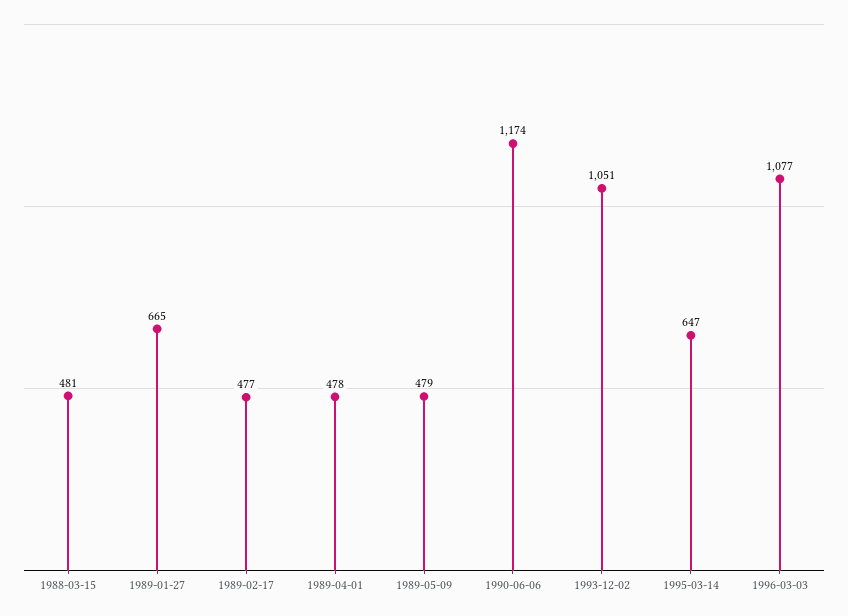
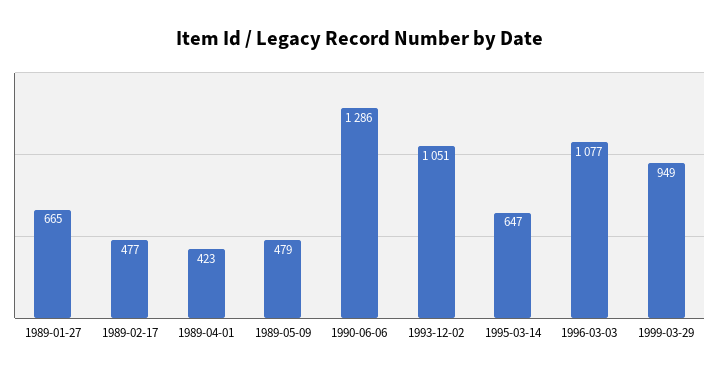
1988-03-15: 481 -> none
1989-04-01: 478 -> 423
1990-06-06: 1174 -> 1286
1999-03-29: none -> 949

